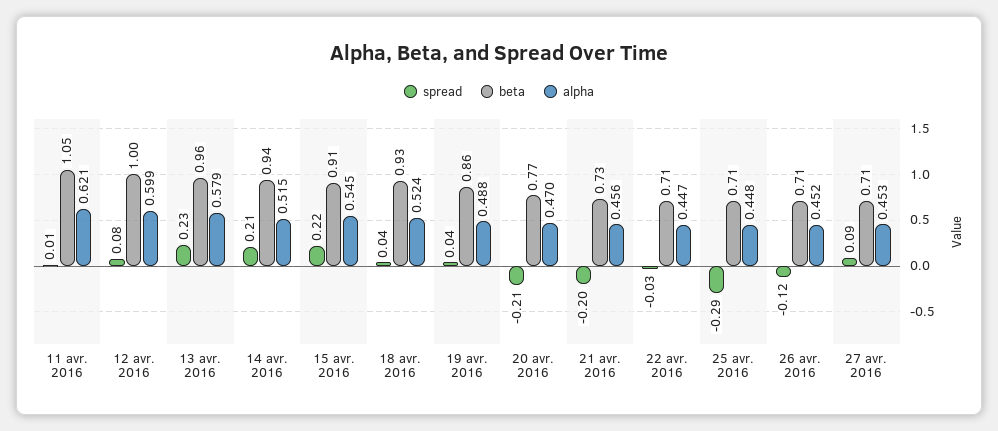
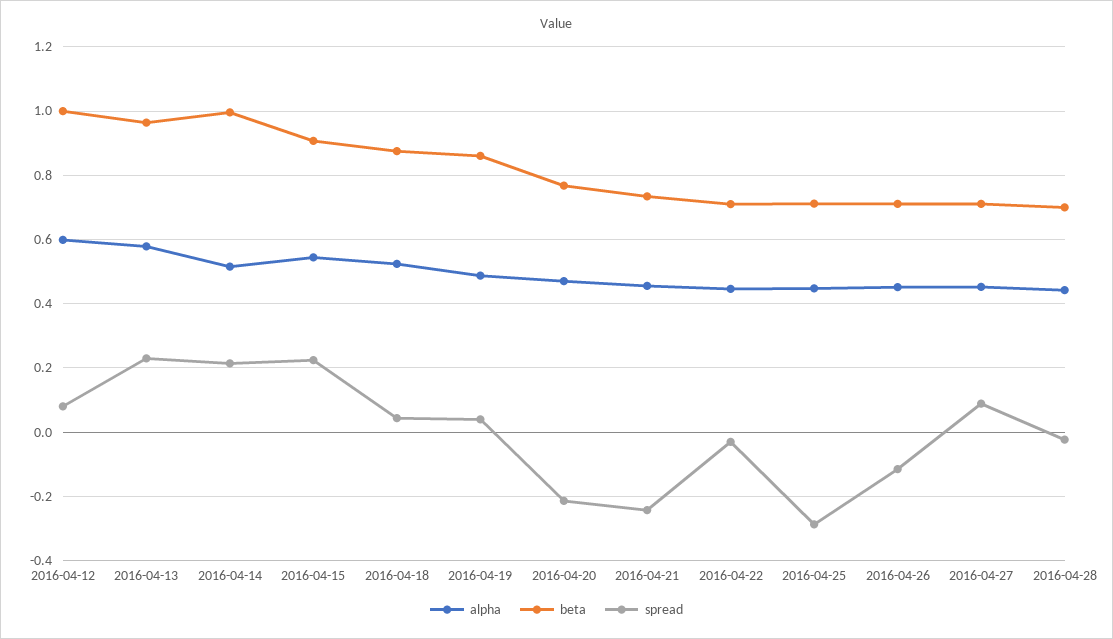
spread, 11 avr. 2016: 0.01 -> none
beta, 11 avr. 2016: 1.05 -> none
alpha, 11 avr. 2016: 0.621 -> none
beta, 14 avr. 2016: 0.94 -> 1
beta, 18 avr. 2016: 0.93 -> 0.88
spread, 21 avr. 2016: -0.2 -> -0.24
alpha, 2016-04-28: none -> 0.44
beta, 2016-04-28: none -> 0.7
spread, 2016-04-28: none -> -0.02

